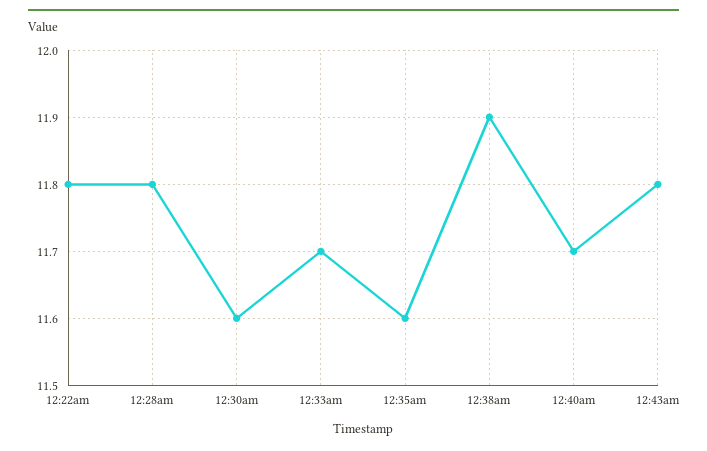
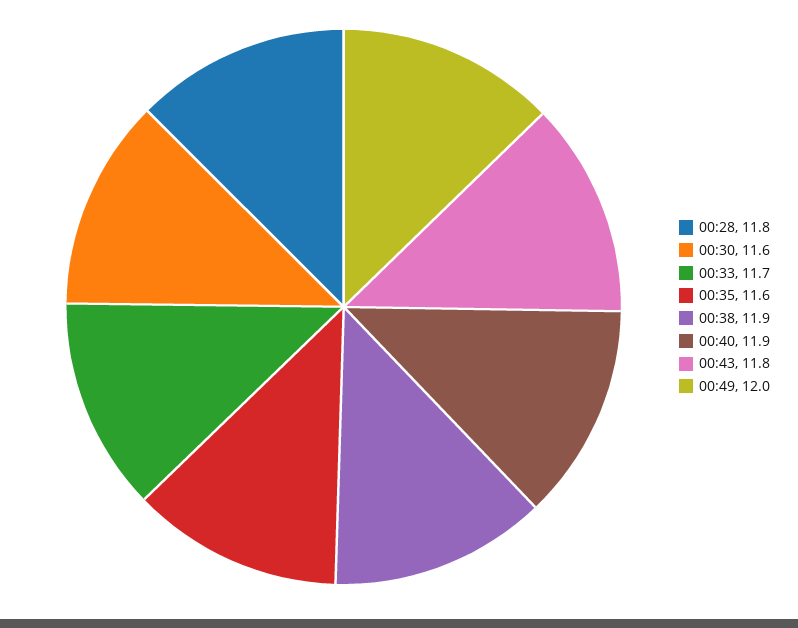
12:22am: 11.8 -> none
12:40am: 11.7 -> 11.9
00:49: none -> 12

